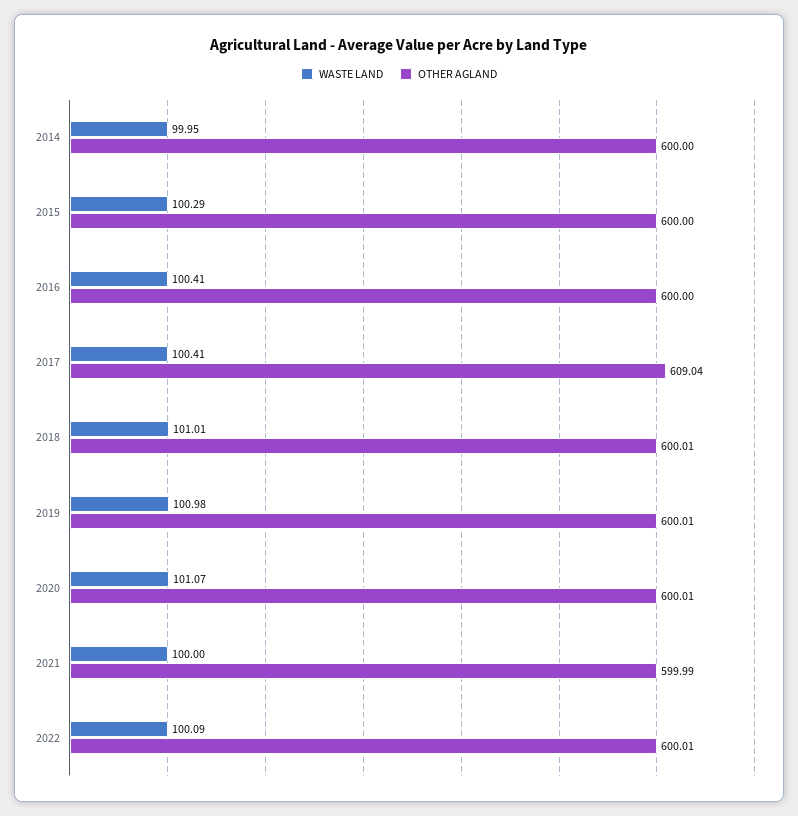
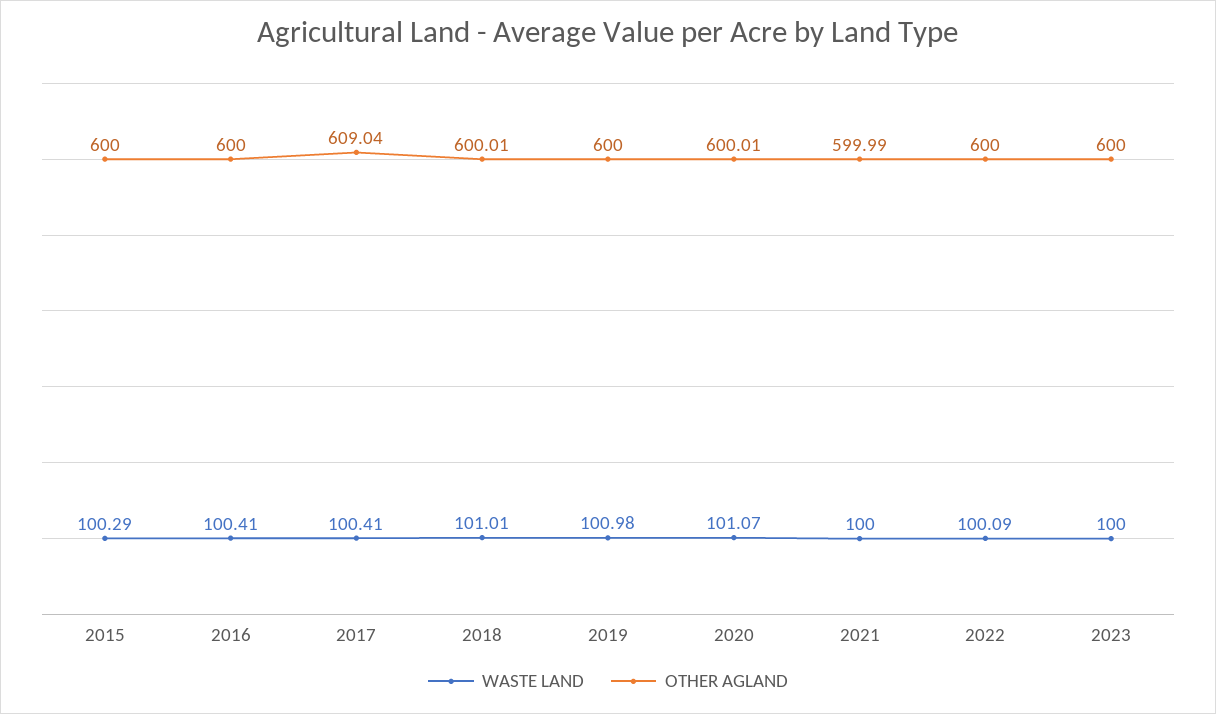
WASTE LAND, 2014: 99.95 -> none
OTHER AGLAND, 2014: 600 -> none
OTHER AGLAND, 2019: 600.01 -> 600
OTHER AGLAND, 2022: 600.01 -> 600
WASTE LAND, 2023: none -> 100
OTHER AGLAND, 2023: none -> 600

